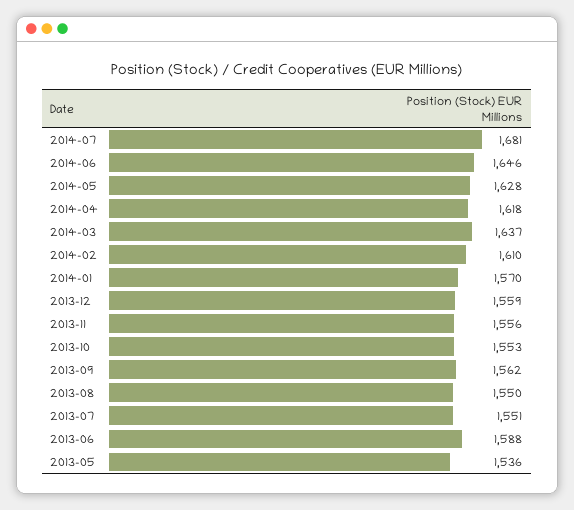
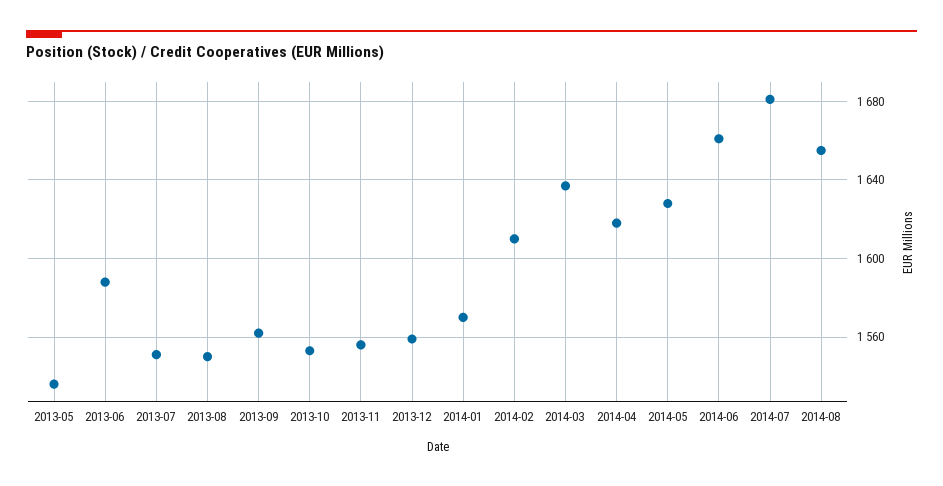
2014-06: 1646 -> 1660
2014-08: none -> 1655

